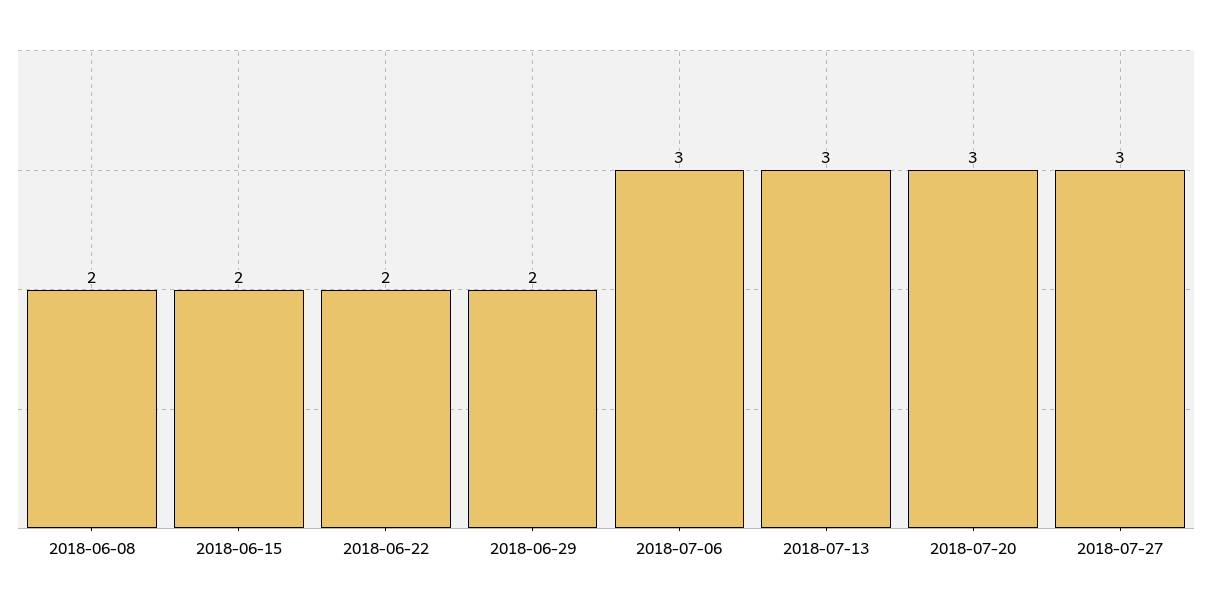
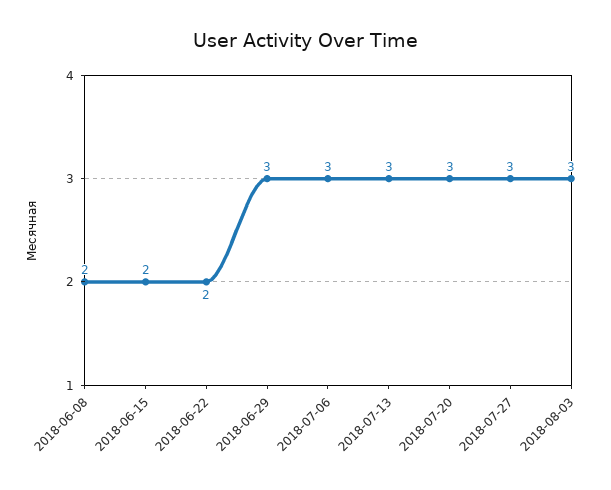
2018-06-29: 2 -> 3
2018-08-03: none -> 3

